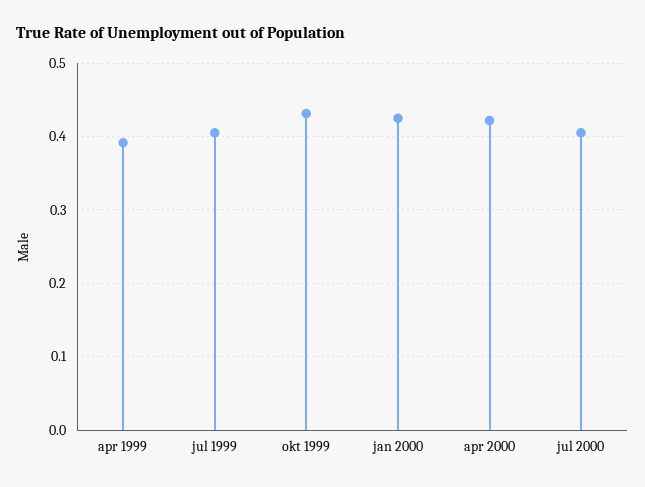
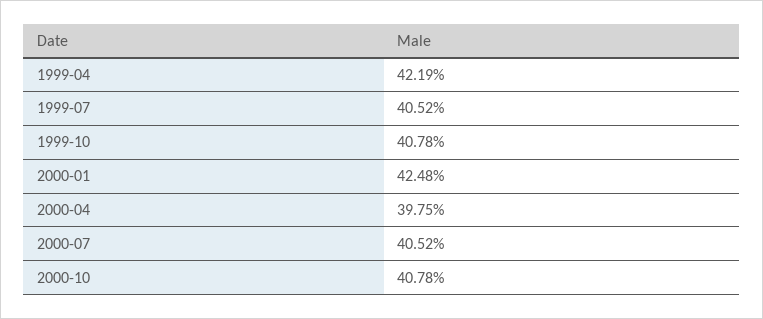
apr 1999: 0.39 -> 0.4219
okt 1999: 0.43 -> 0.4078
apr 2000: 0.42 -> 0.3975
2000-10: none -> 0.4078

